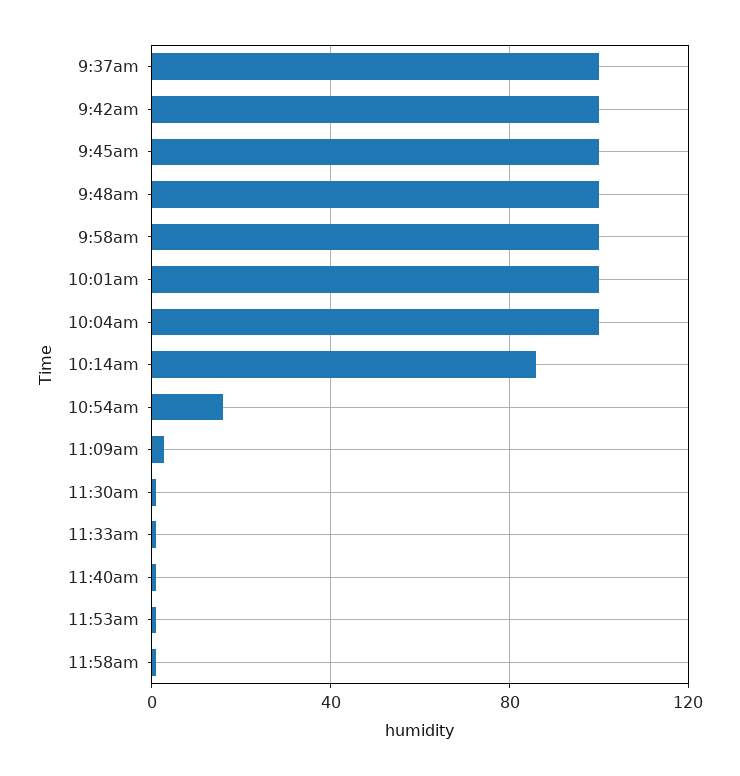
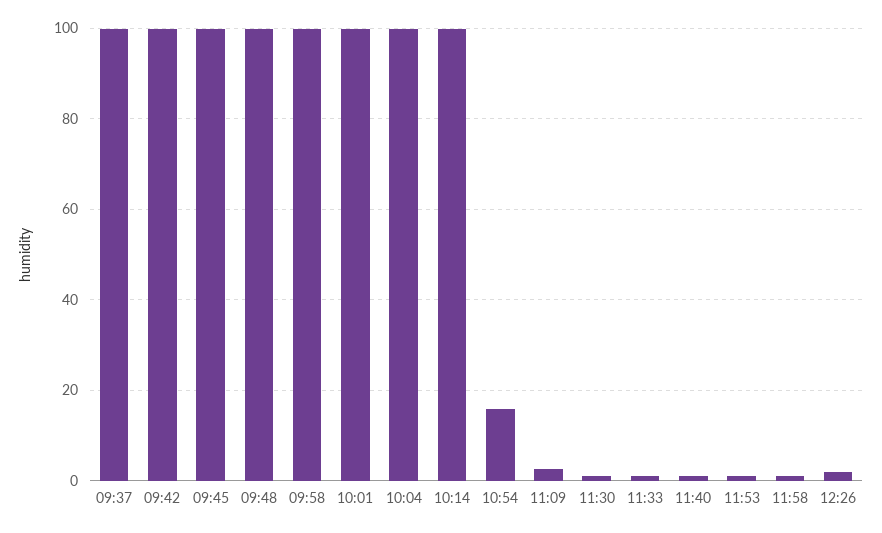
10:14am: 85 -> 100
12:26: none -> 2

